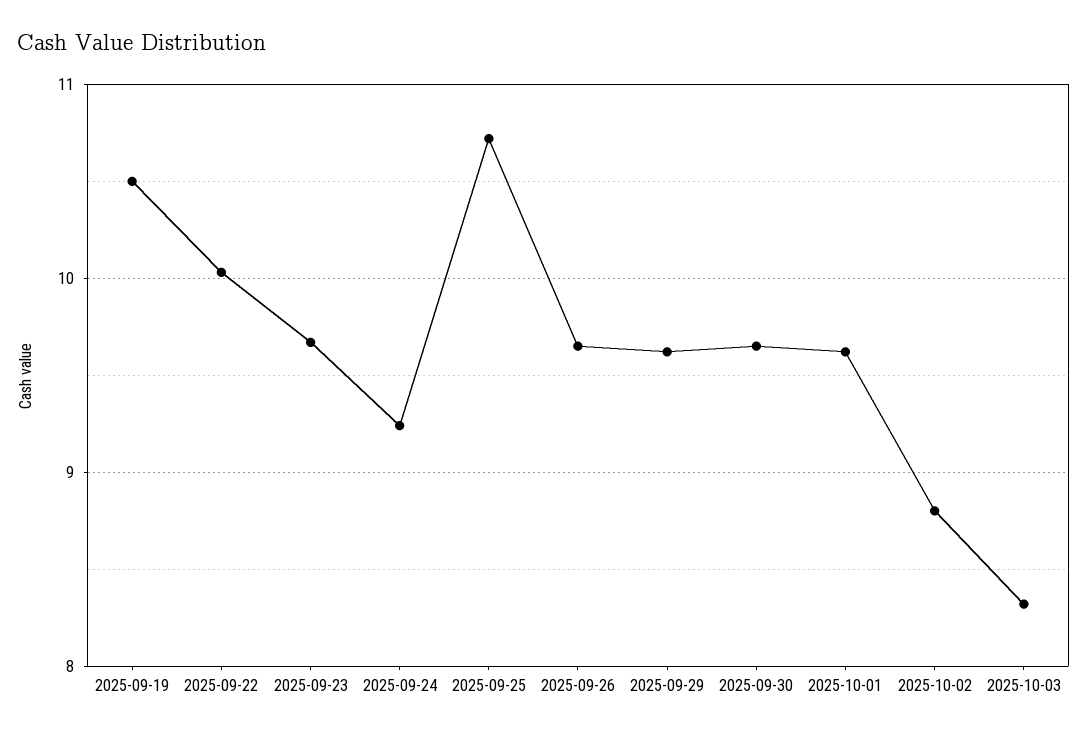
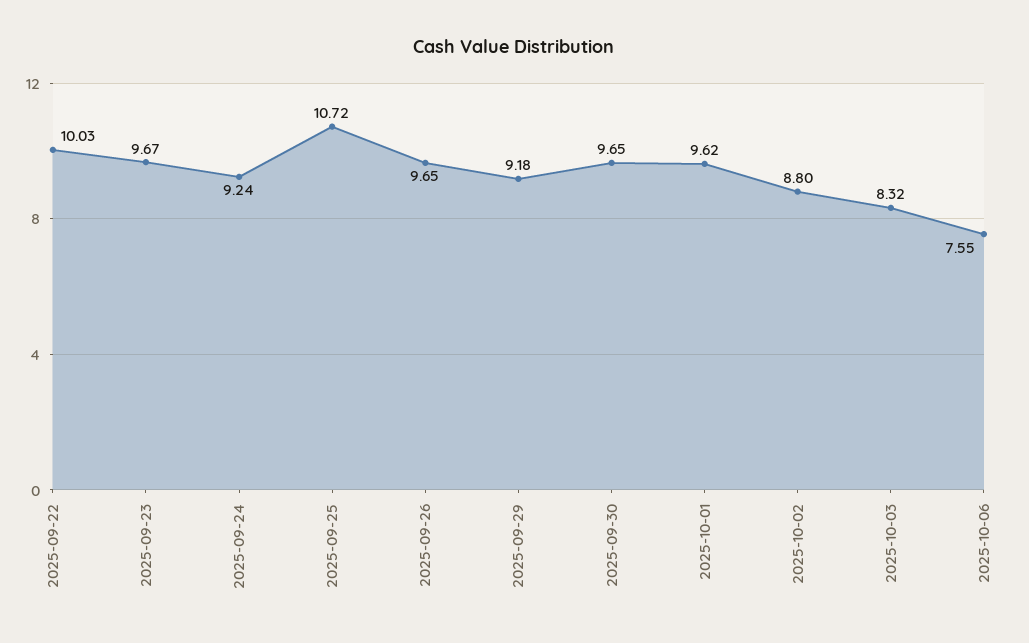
2025-09-19: 10.5 -> none
2025-09-29: 9.6 -> 9.18
2025-10-06: none -> 7.55

